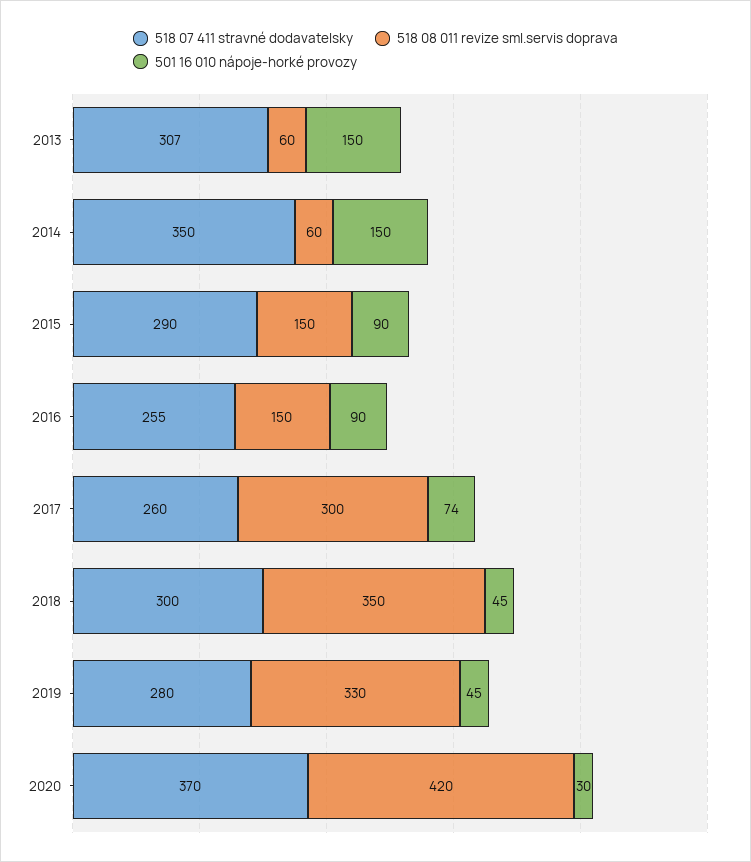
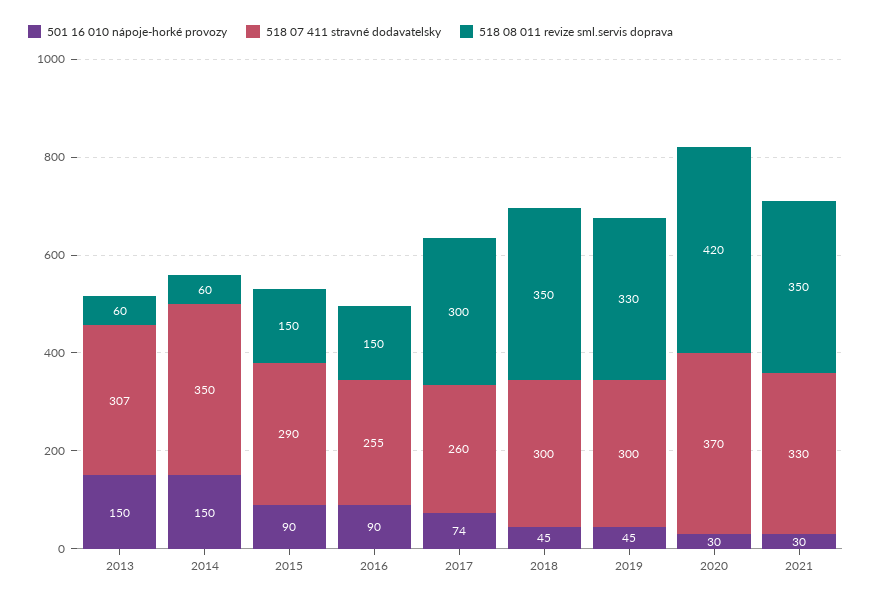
518 07 411 stravné dodavatelsky, 2019: 280 -> 300
501 16 010 nápoje-horké provozy, 2021: none -> 30
518 07 411 stravné dodavatelsky, 2021: none -> 330
518 08 011 revize sml.servis doprava, 2021: none -> 350

